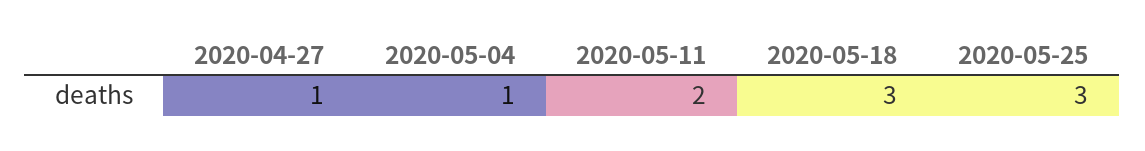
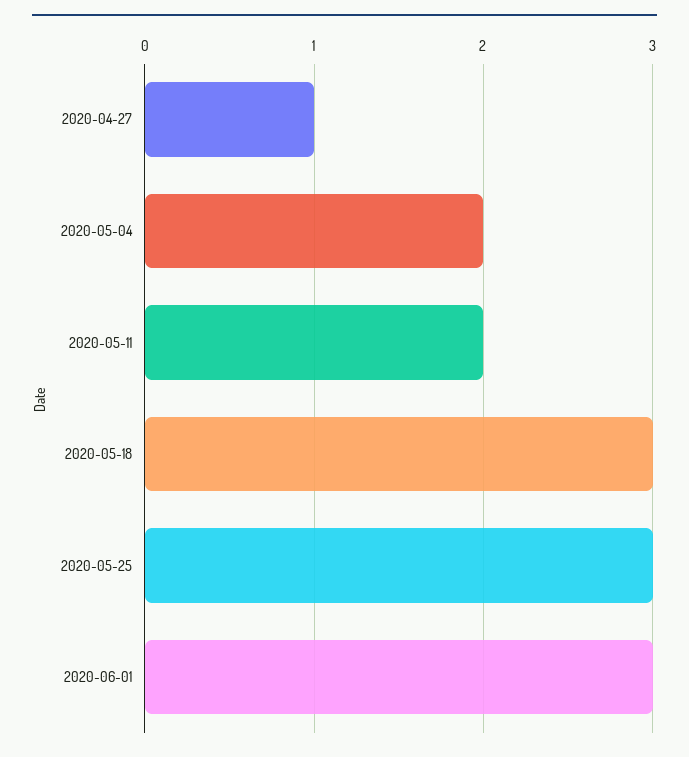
2020-05-04: 1 -> 2
2020-06-01: none -> 3

